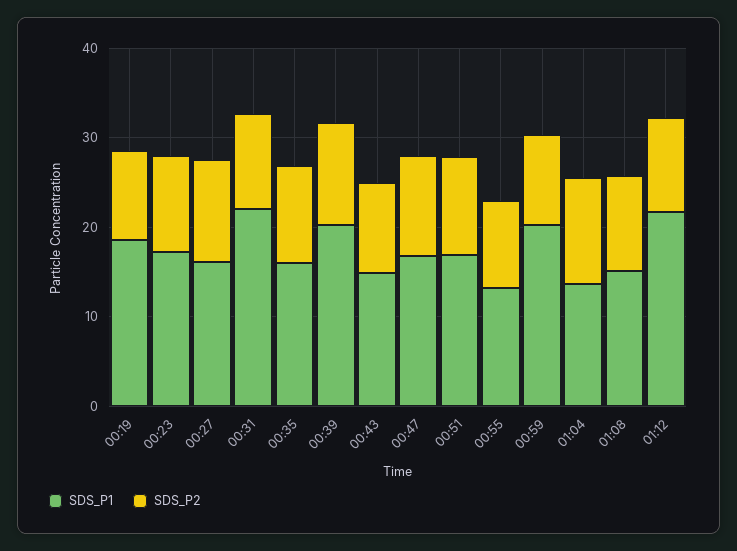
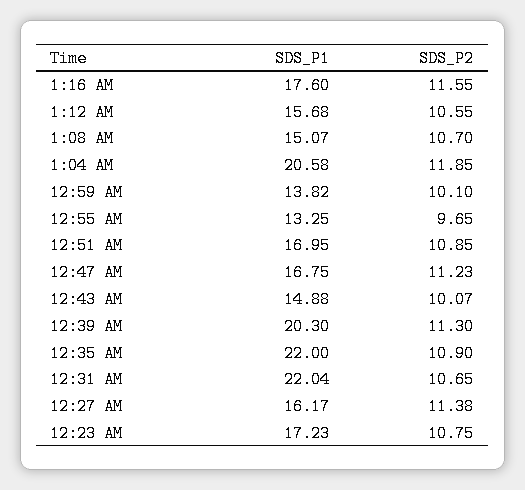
SDS_P1, 00:19: 18 -> none
SDS_P2, 00:19: 10 -> none
SDS_P1, 00:35: 16 -> 22
SDS_P1, 00:59: 20 -> 13.82
SDS_P1, 01:04: 14 -> 20.58
SDS_P1, 01:12: 22 -> 15.68
SDS_P1, 1:16 AM: none -> 17.6
SDS_P2, 1:16 AM: none -> 11.55

